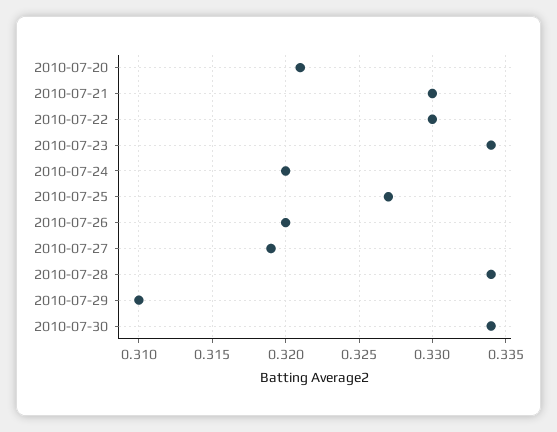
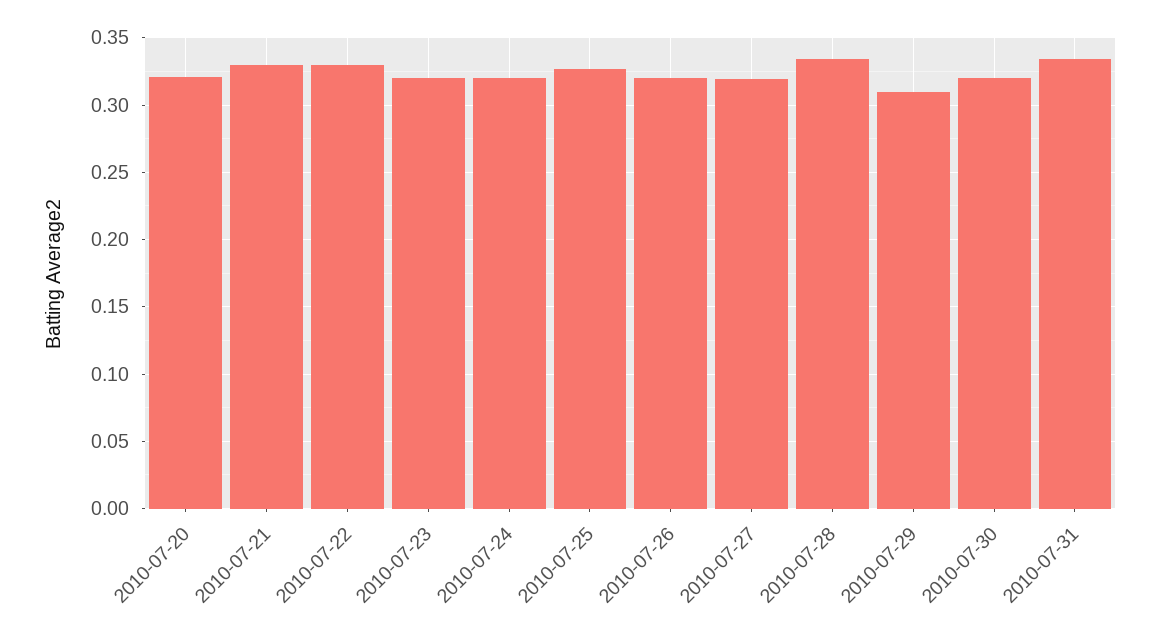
2010-07-23: 0.334 -> 0.32
2010-07-30: 0.334 -> 0.32
2010-07-31: none -> 0.335

